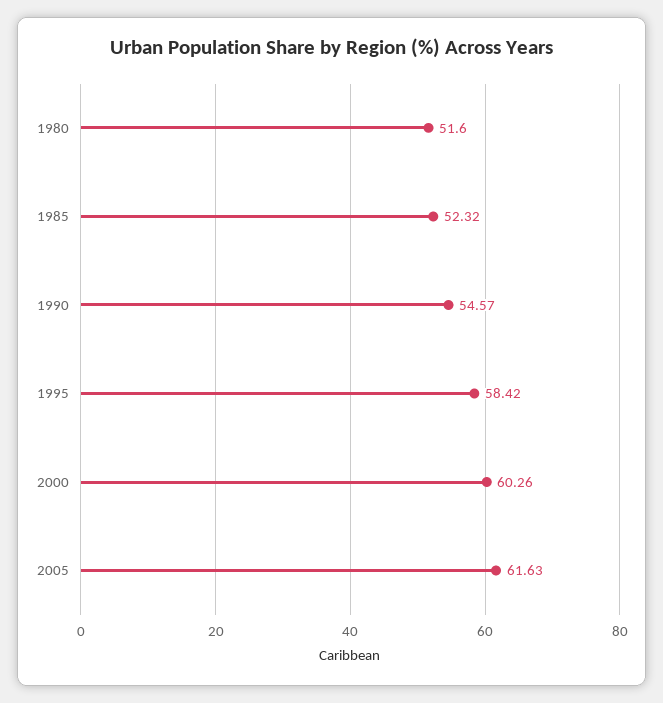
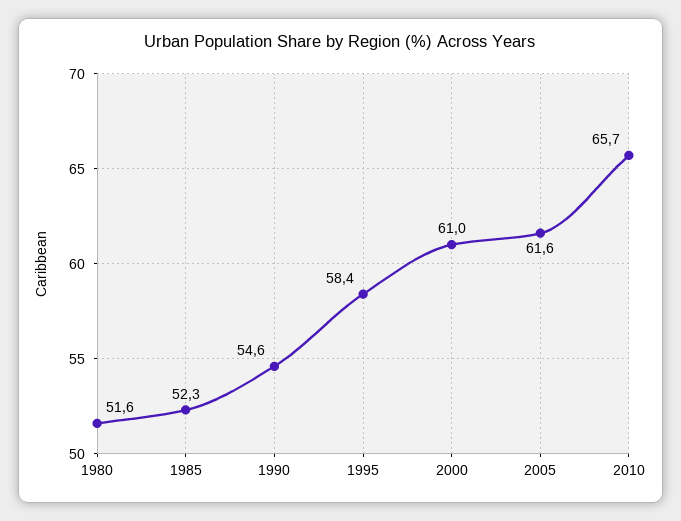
2000: 60.26 -> 61
2010: none -> 65.7

